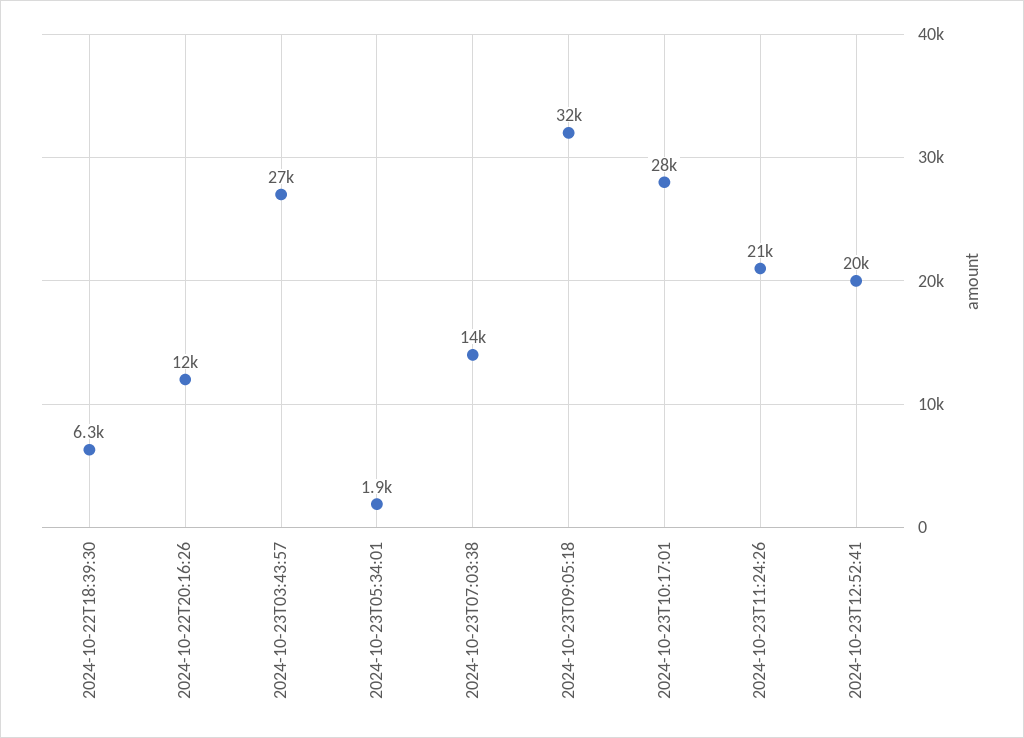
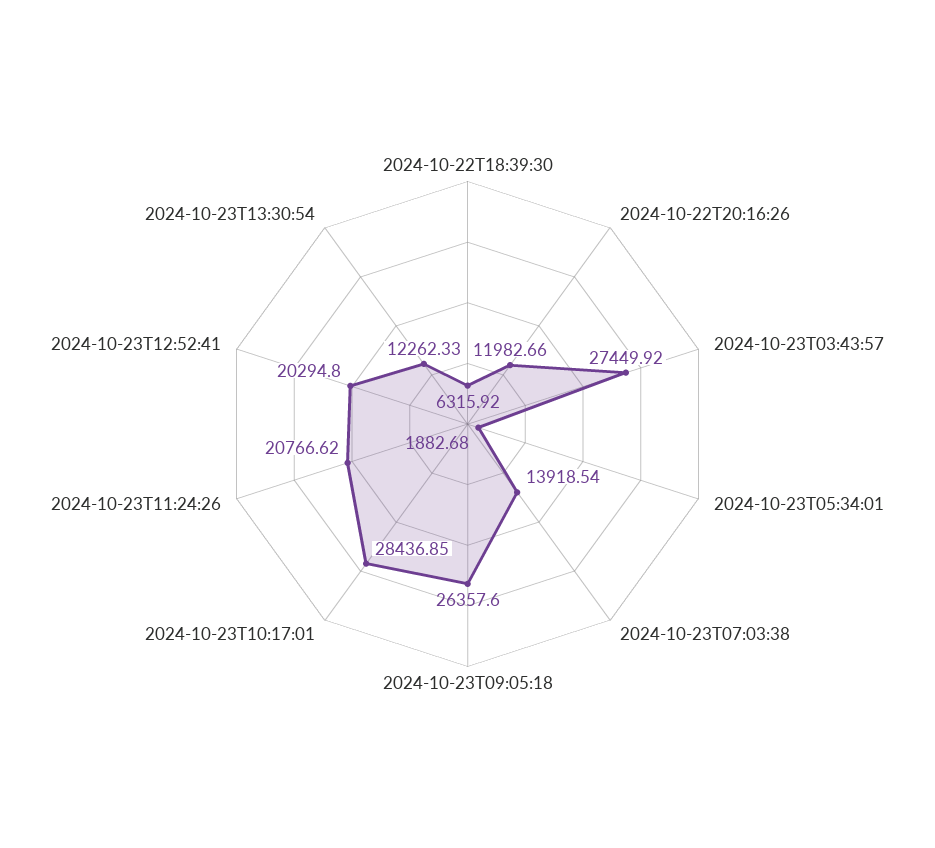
2024-10-23T09:05:18: 32000 -> 26357.6
2024-10-23T13:30:54: none -> 12262.33

